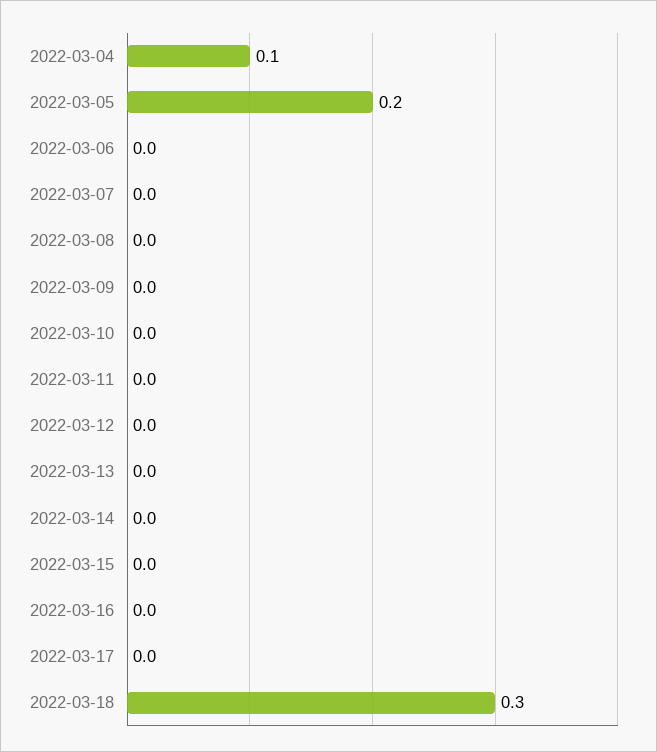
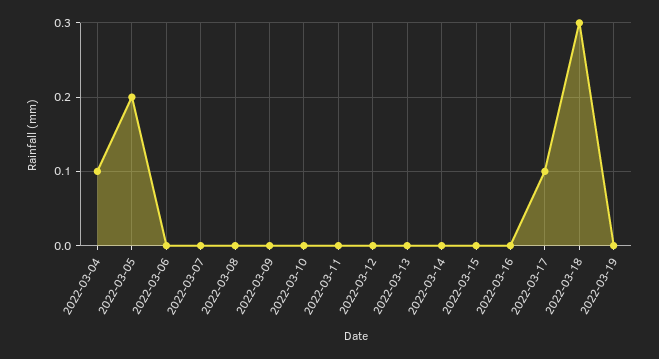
2022-03-17: 0 -> 0.1
2022-03-19: none -> 0

